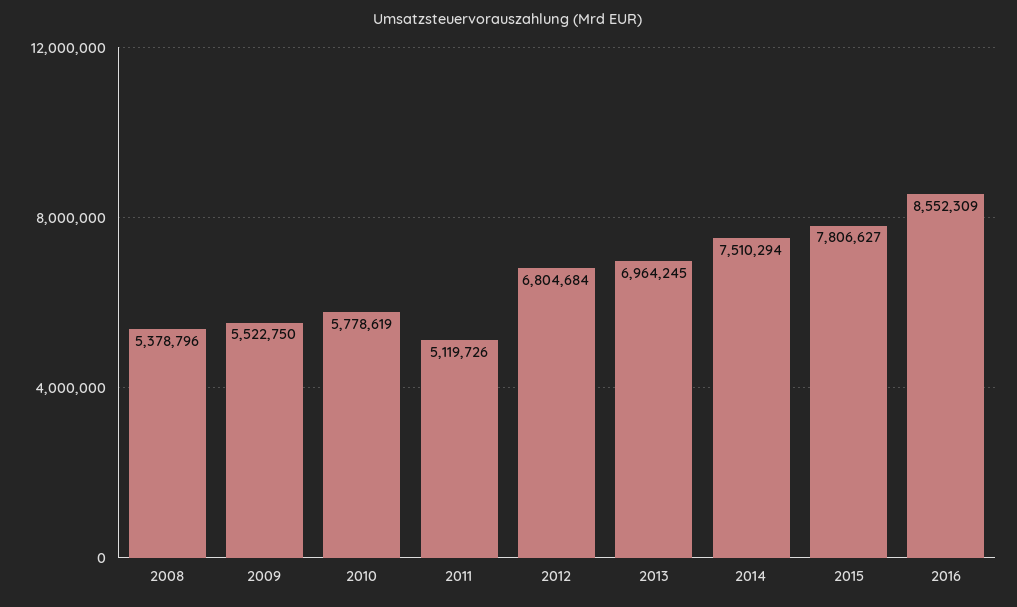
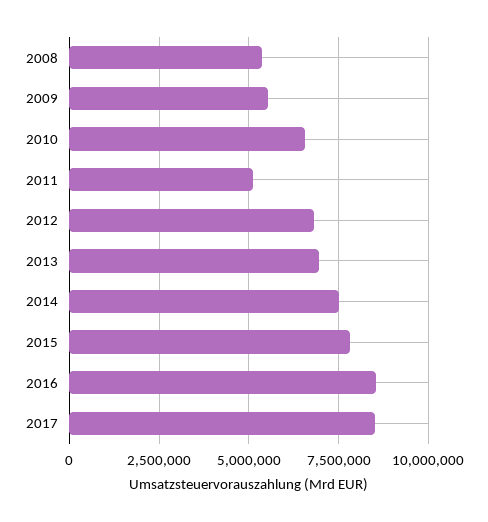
2010: 5778619 -> 6500000
2017: none -> 8500000

